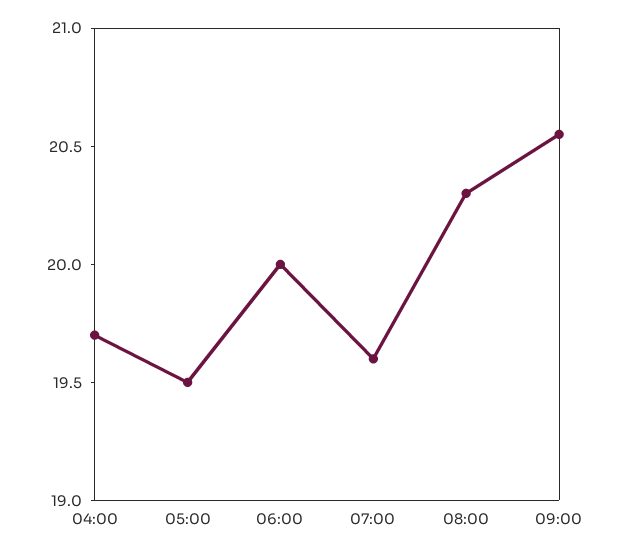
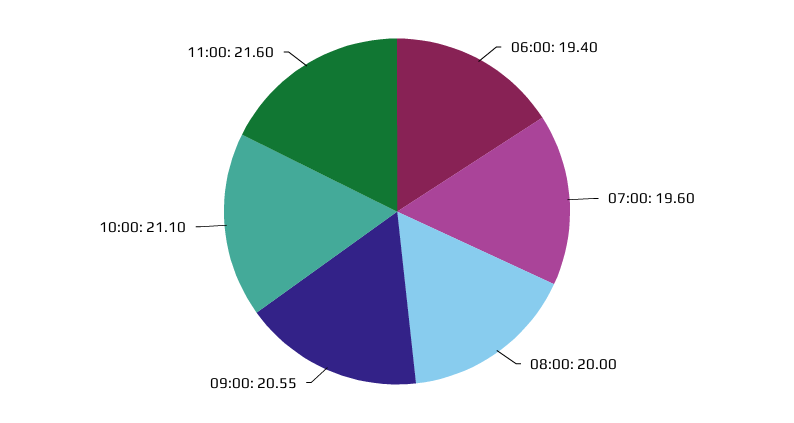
04:00: 19.7 -> none
05:00: 19.5 -> none
06:00: 20 -> 19.4
08:00: 20.3 -> 20
10:00: none -> 21.1
11:00: none -> 21.6

